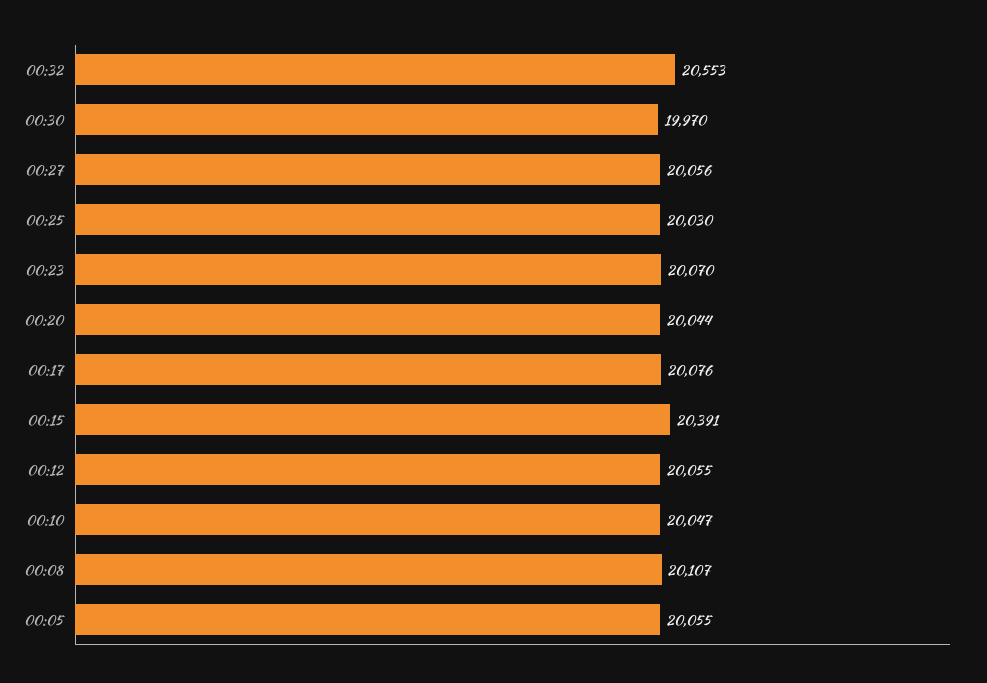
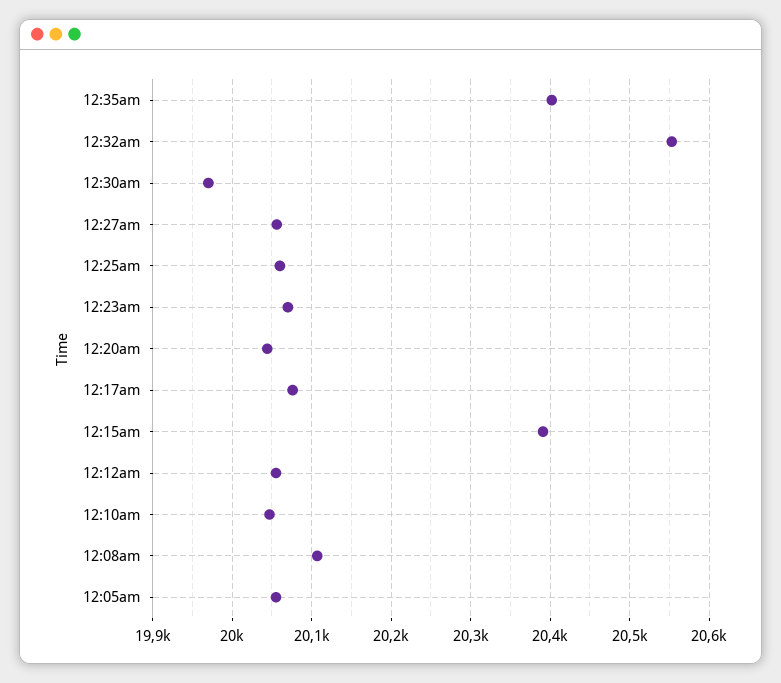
00:25: 20030 -> 20060
12:35am: none -> 20400

